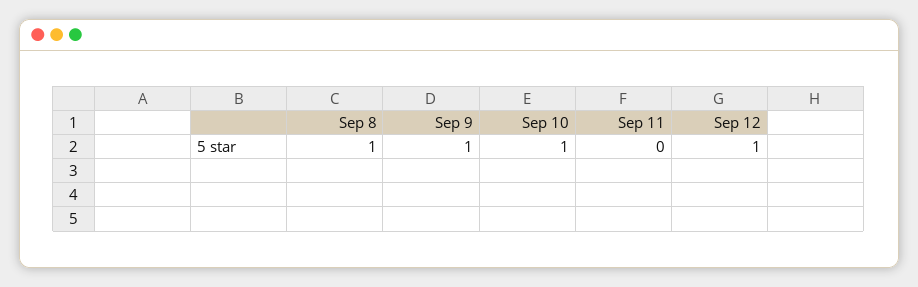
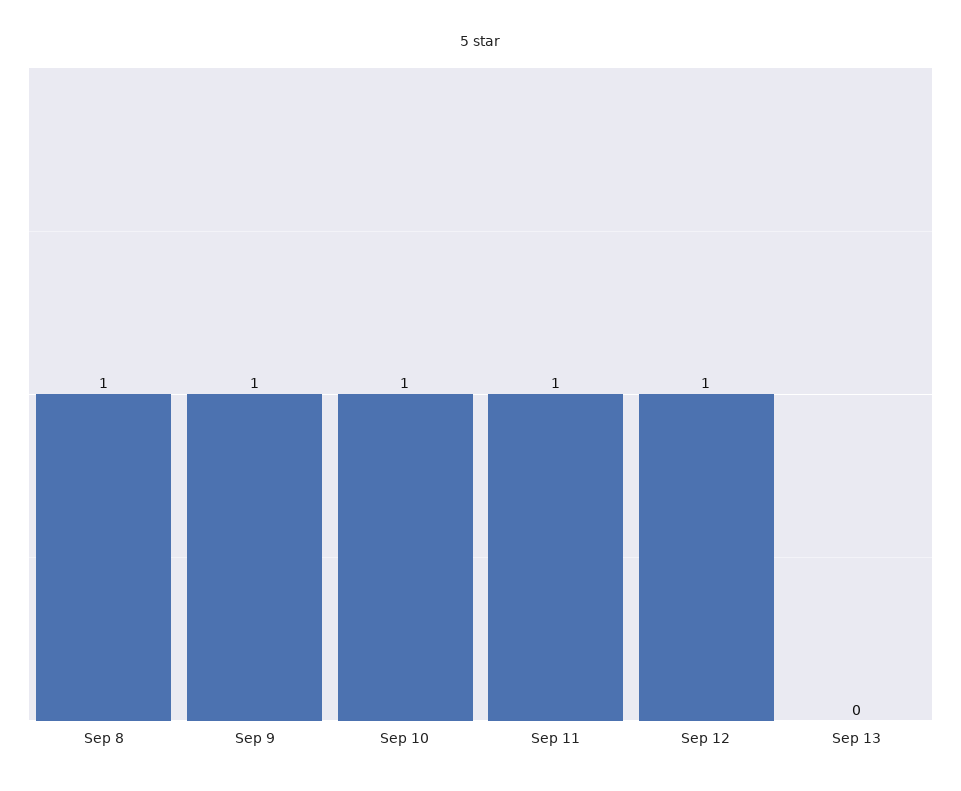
Sep 11: 0 -> 1
Sep 13: none -> 0

